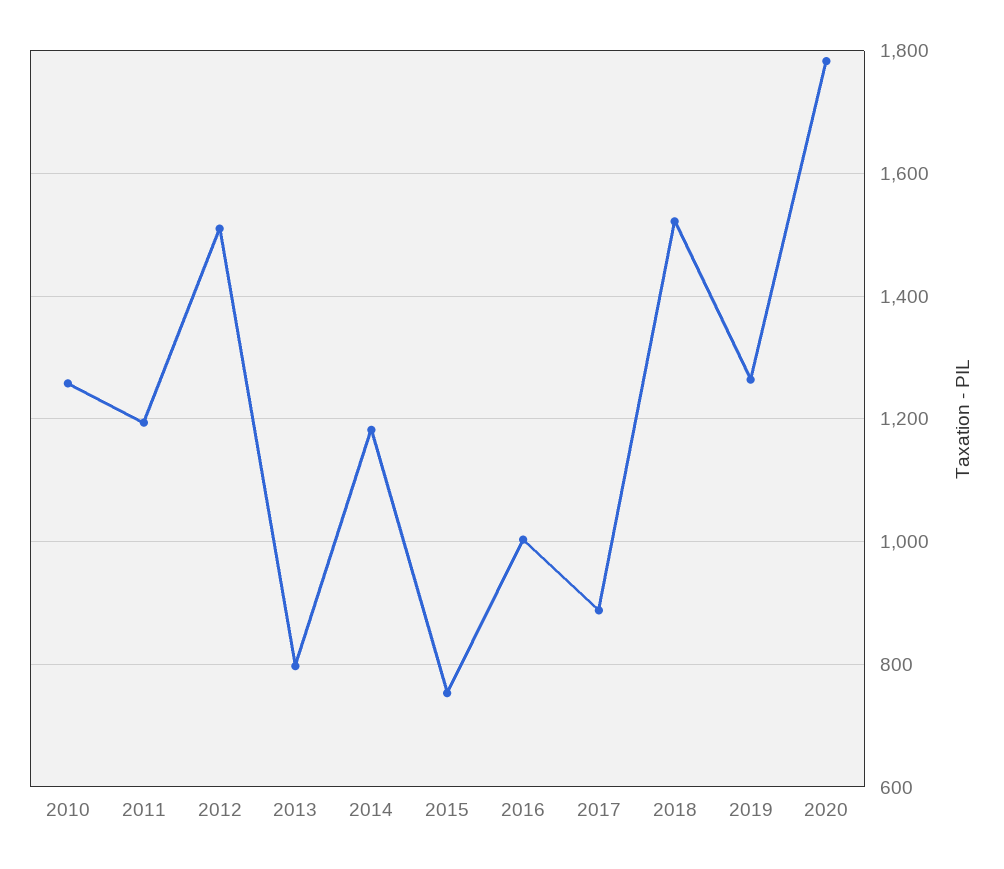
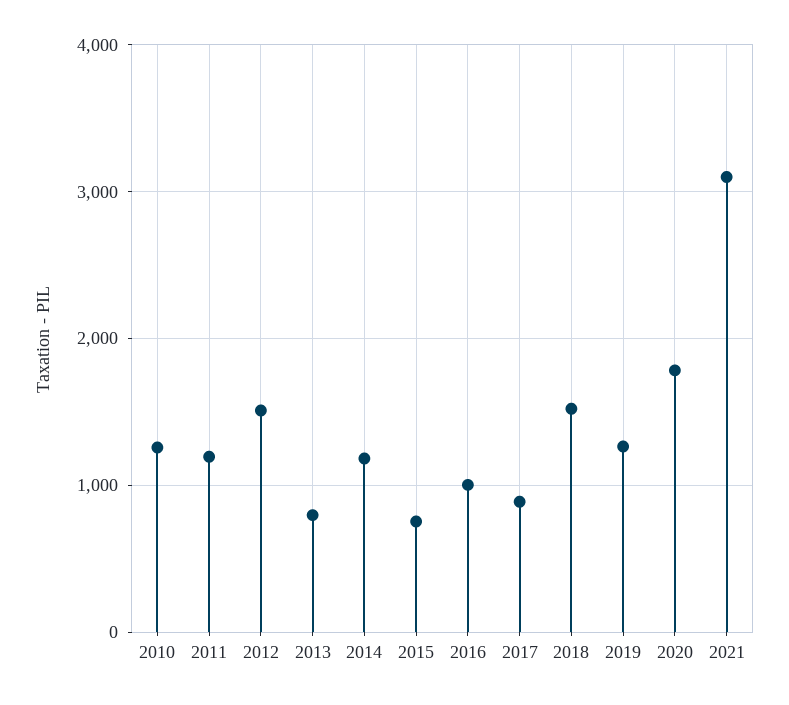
2021: none -> 3100

